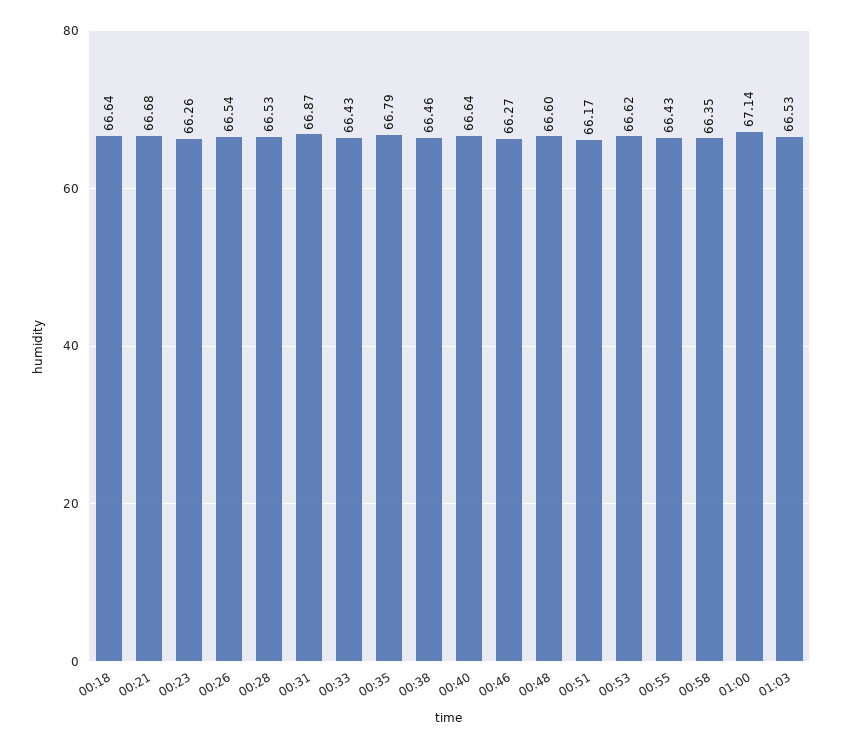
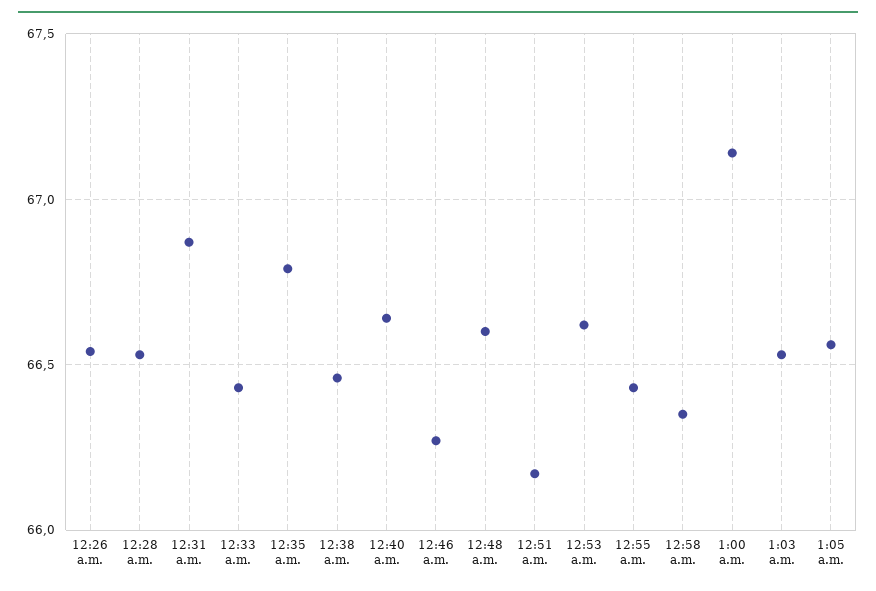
00:18: 66.64 -> none
00:21: 66.68 -> none
00:23: 66.26 -> none
1:05 a.m.: none -> 66.55

